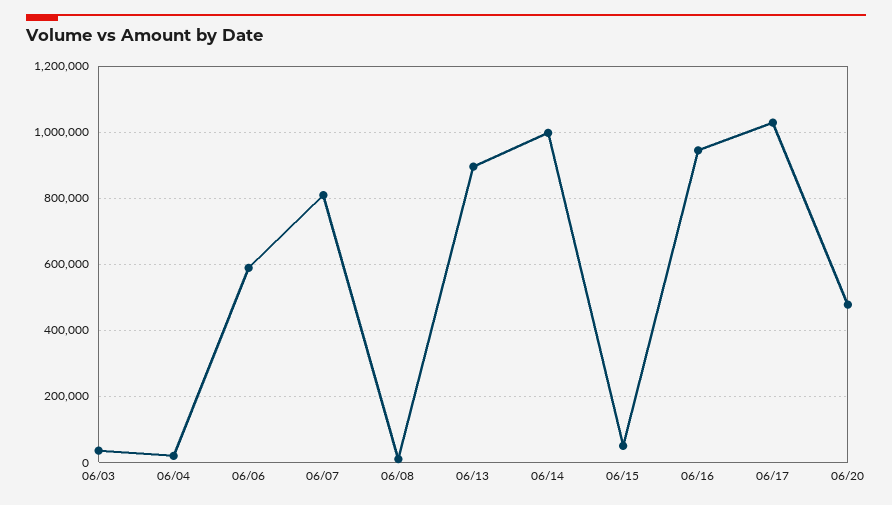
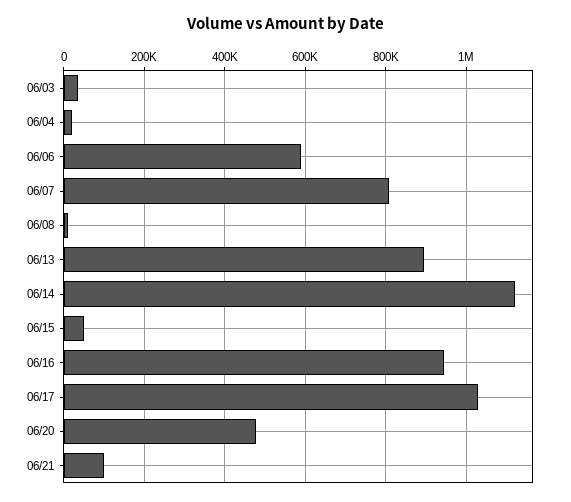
06/14: 1000000 -> 1120000
06/21: none -> 100000

